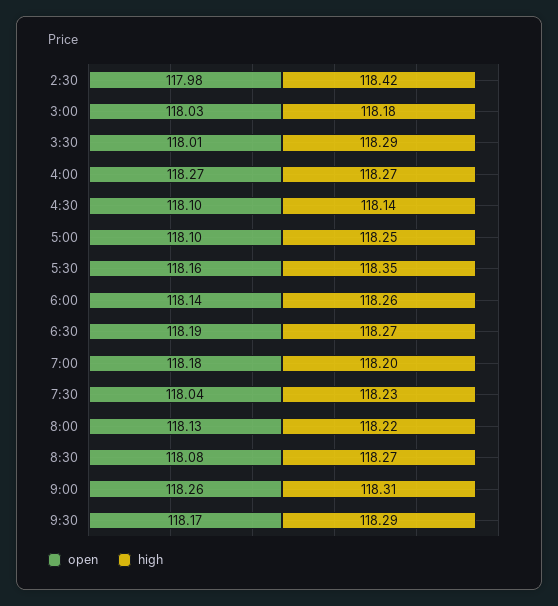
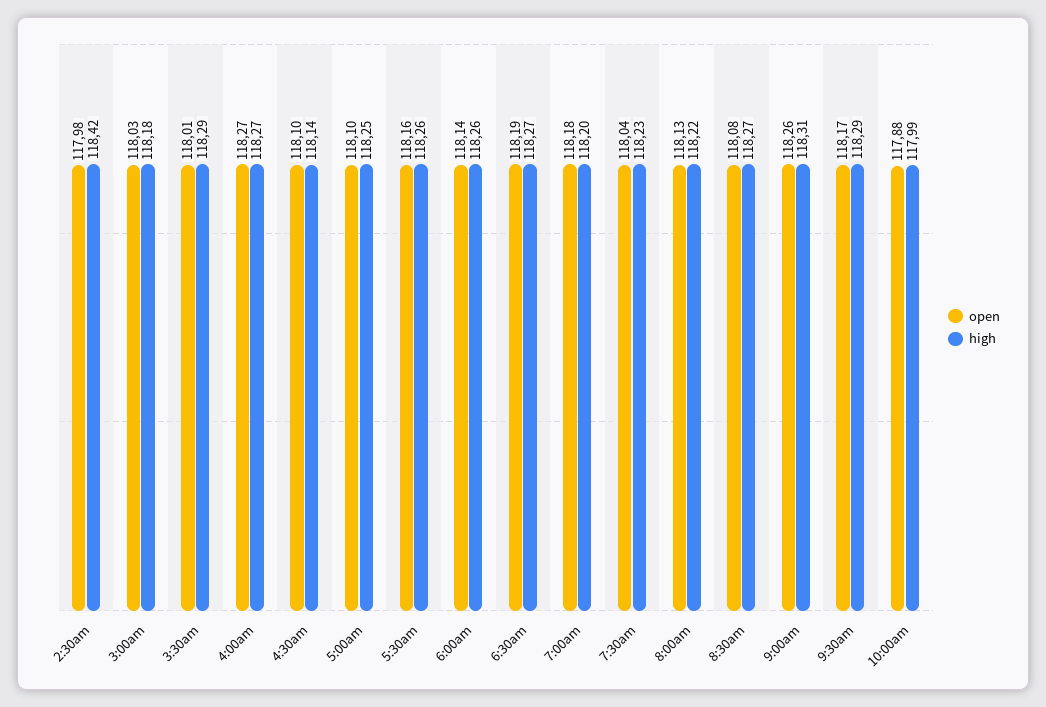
high, 5:30: 118.35 -> 118.26
open, 10:00am: none -> 117.88
high, 10:00am: none -> 117.99

